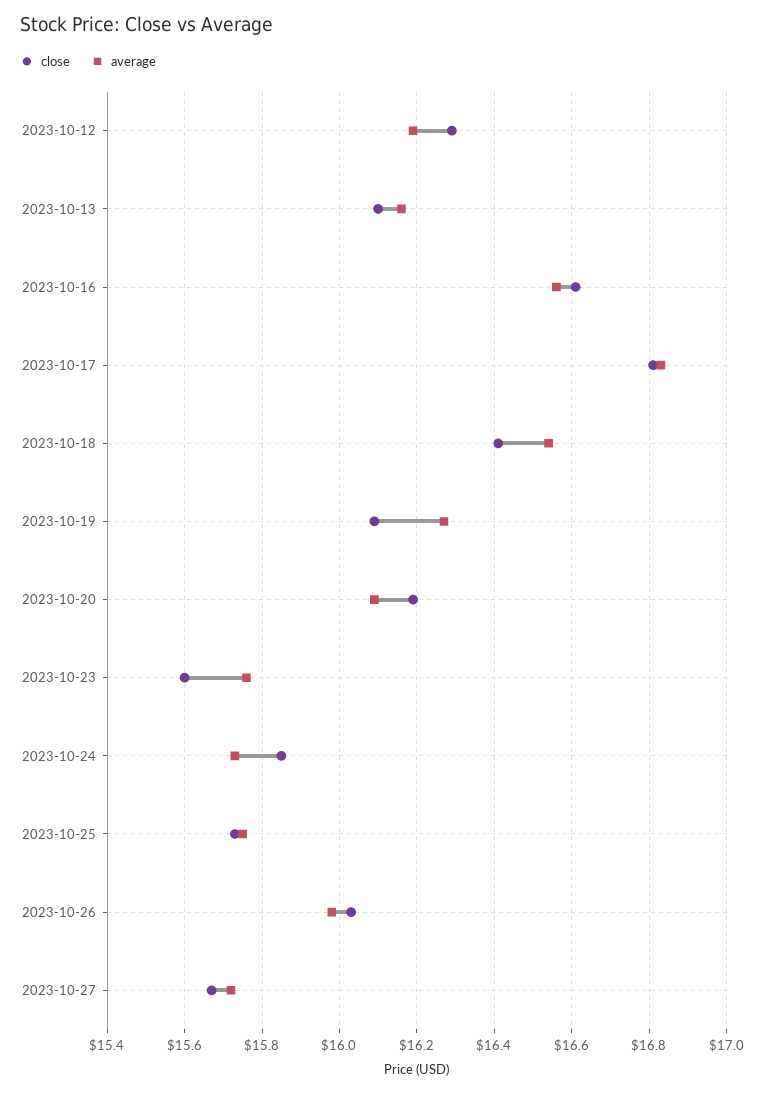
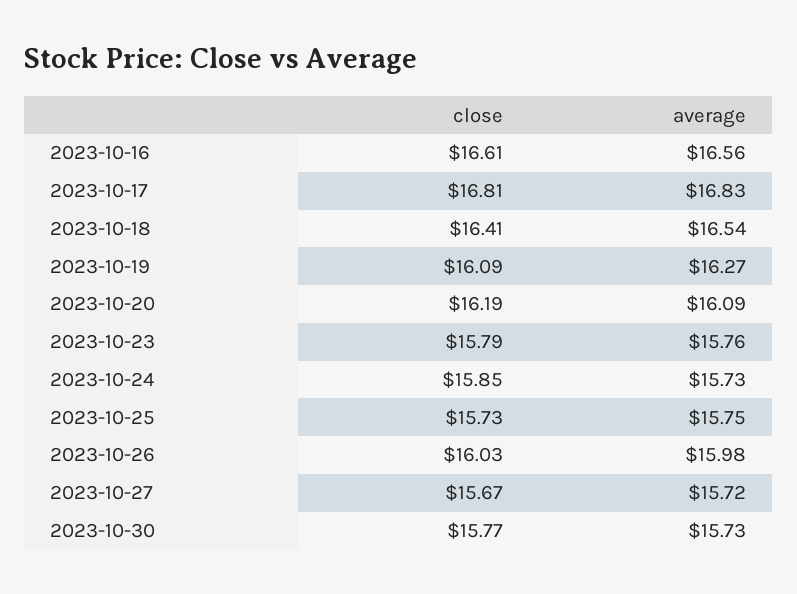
close, 2023-10-12: 16.3 -> none
average, 2023-10-12: 16.2 -> none
close, 2023-10-13: 16.1 -> none
average, 2023-10-13: 16.15 -> none
close, 2023-10-23: 15.6 -> 15.79
close, 2023-10-30: none -> 15.77
average, 2023-10-30: none -> 15.73

